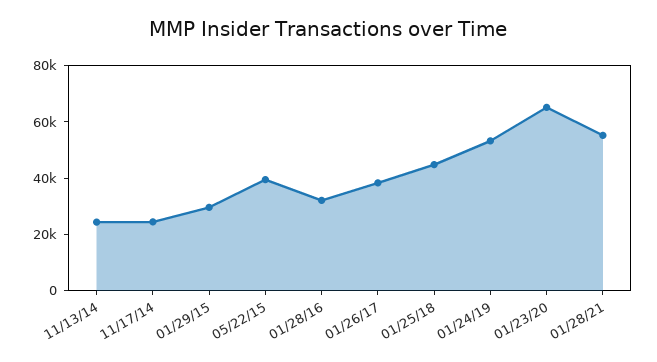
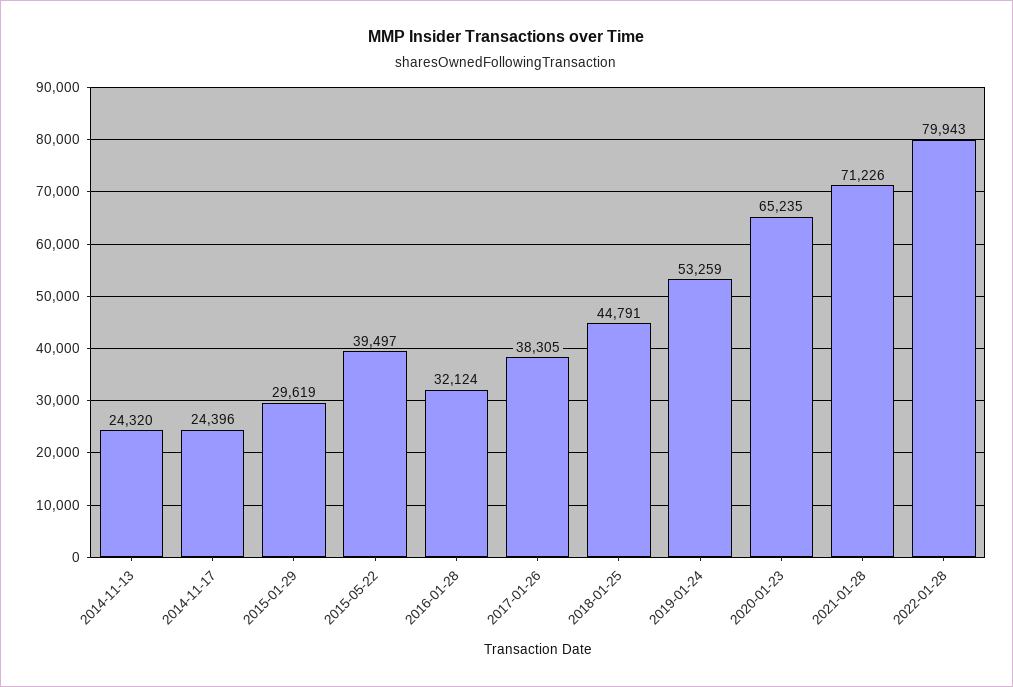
01/28/21: 55000 -> 71226
2022-01-28: none -> 79943

